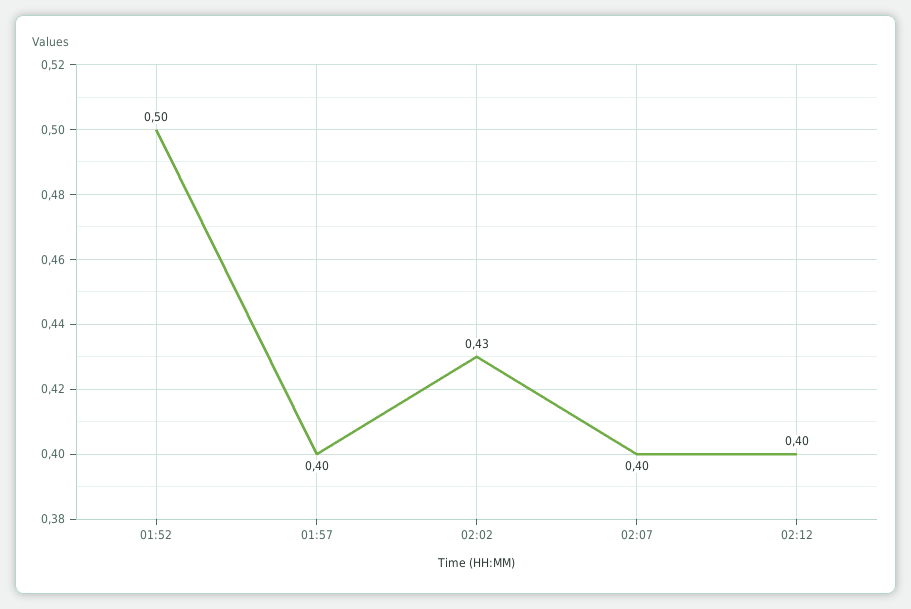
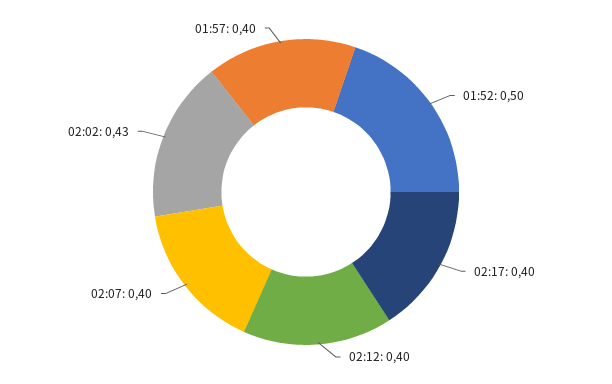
02:17: none -> 0.4

